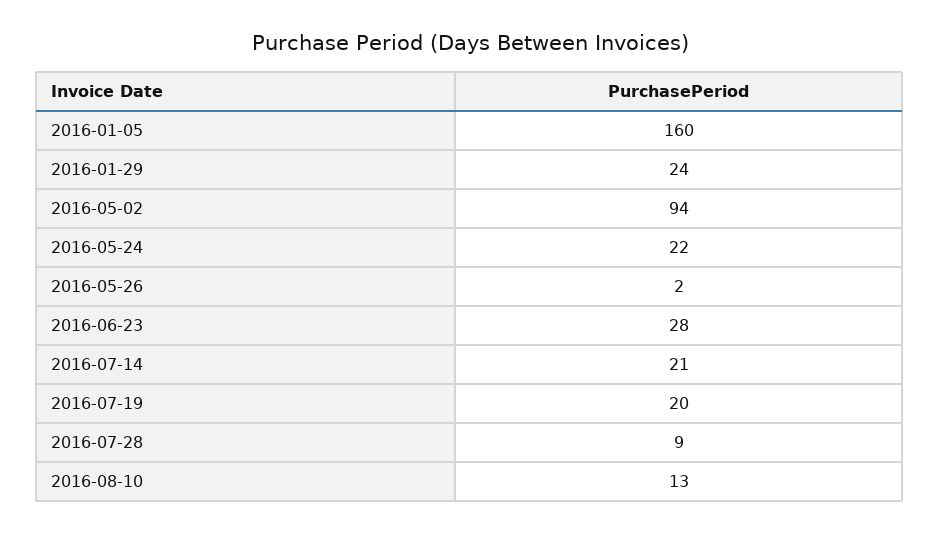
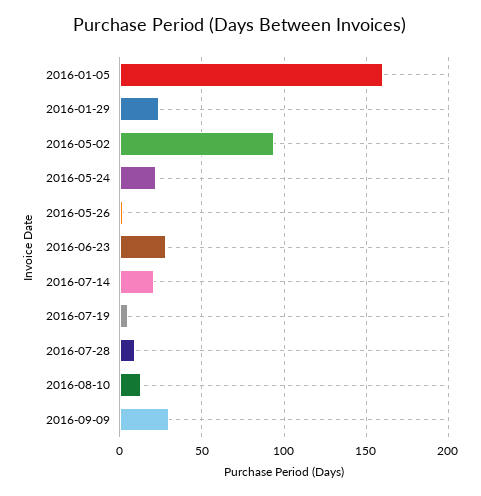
2016-07-19: 20 -> 5
2016-09-09: none -> 30

